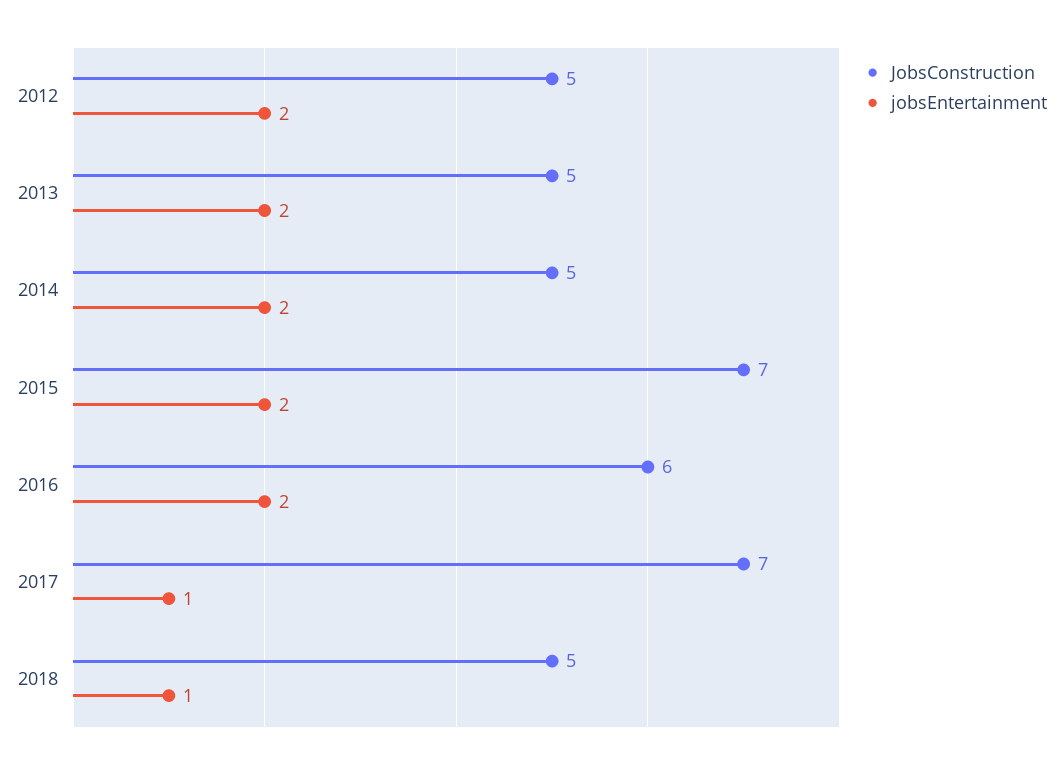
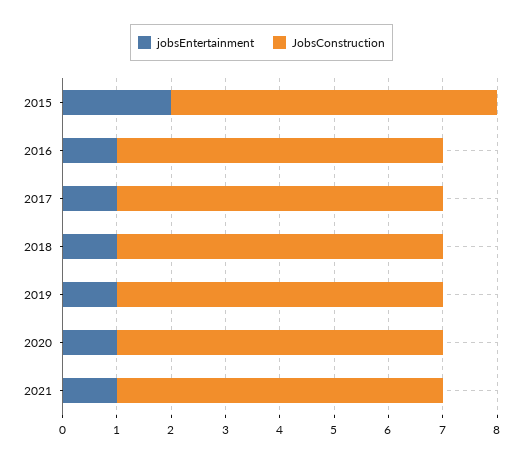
JobsConstruction, 2012: 5 -> none
jobsEntertainment, 2012: 2 -> none
JobsConstruction, 2013: 5 -> none
jobsEntertainment, 2013: 2 -> none
JobsConstruction, 2014: 5 -> none
jobsEntertainment, 2014: 2 -> none
JobsConstruction, 2015: 7 -> 6
jobsEntertainment, 2016: 2 -> 1
JobsConstruction, 2017: 7 -> 6
JobsConstruction, 2018: 5 -> 6
jobsEntertainment, 2019: none -> 1
JobsConstruction, 2019: none -> 6
jobsEntertainment, 2020: none -> 1
JobsConstruction, 2020: none -> 6
jobsEntertainment, 2021: none -> 1
JobsConstruction, 2021: none -> 6

